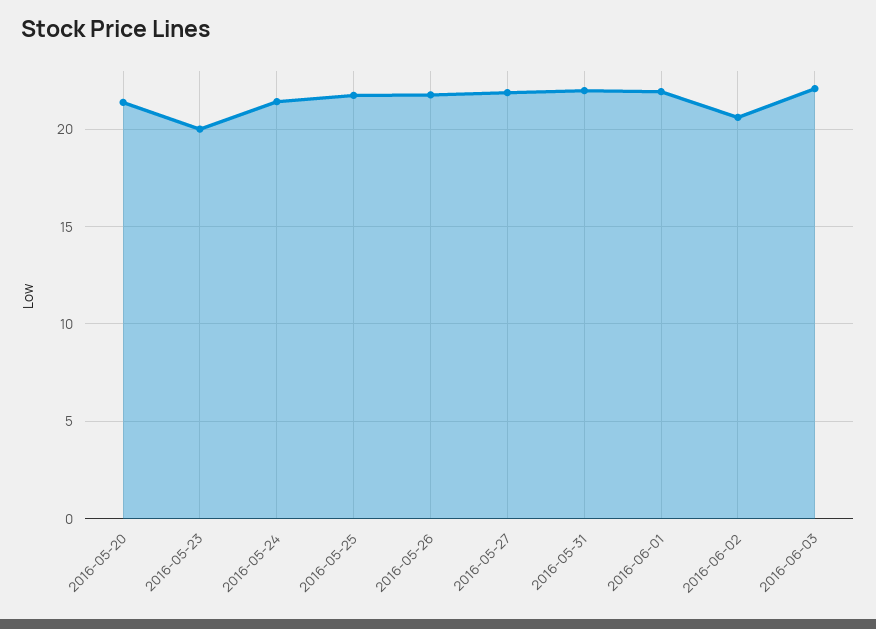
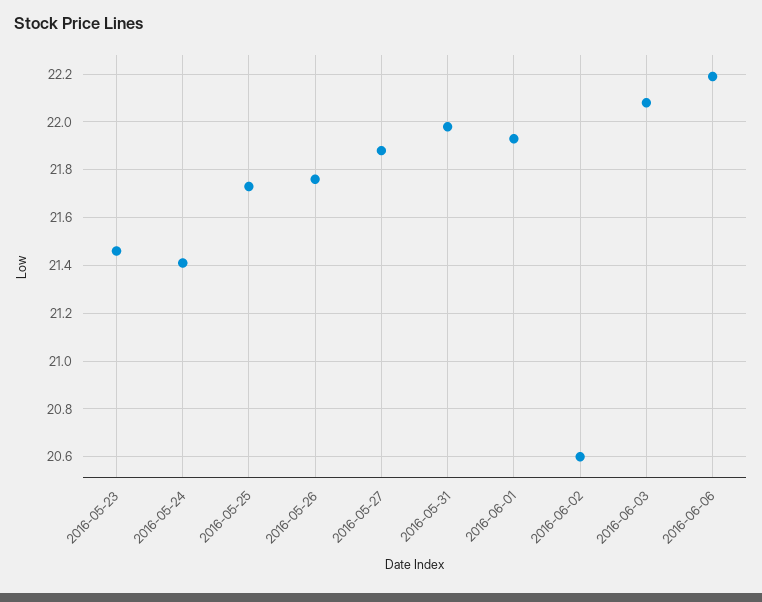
2016-05-20: 21.5 -> none
2016-05-23: 20 -> 21.45
2016-06-06: none -> 22.2

